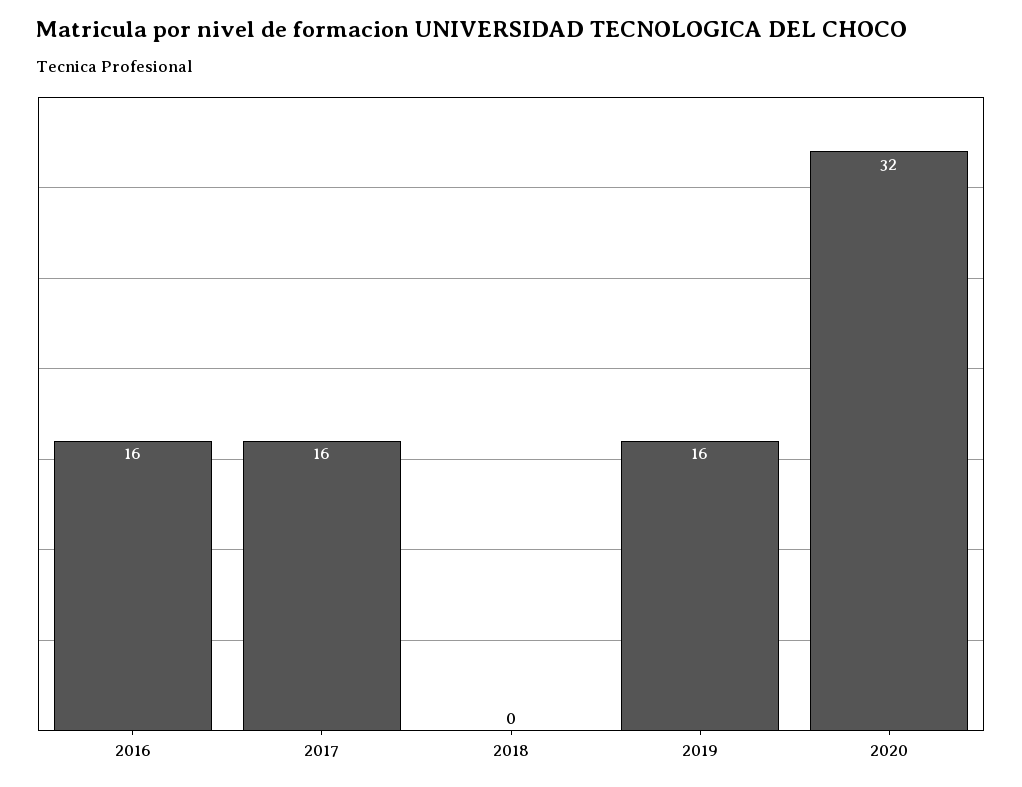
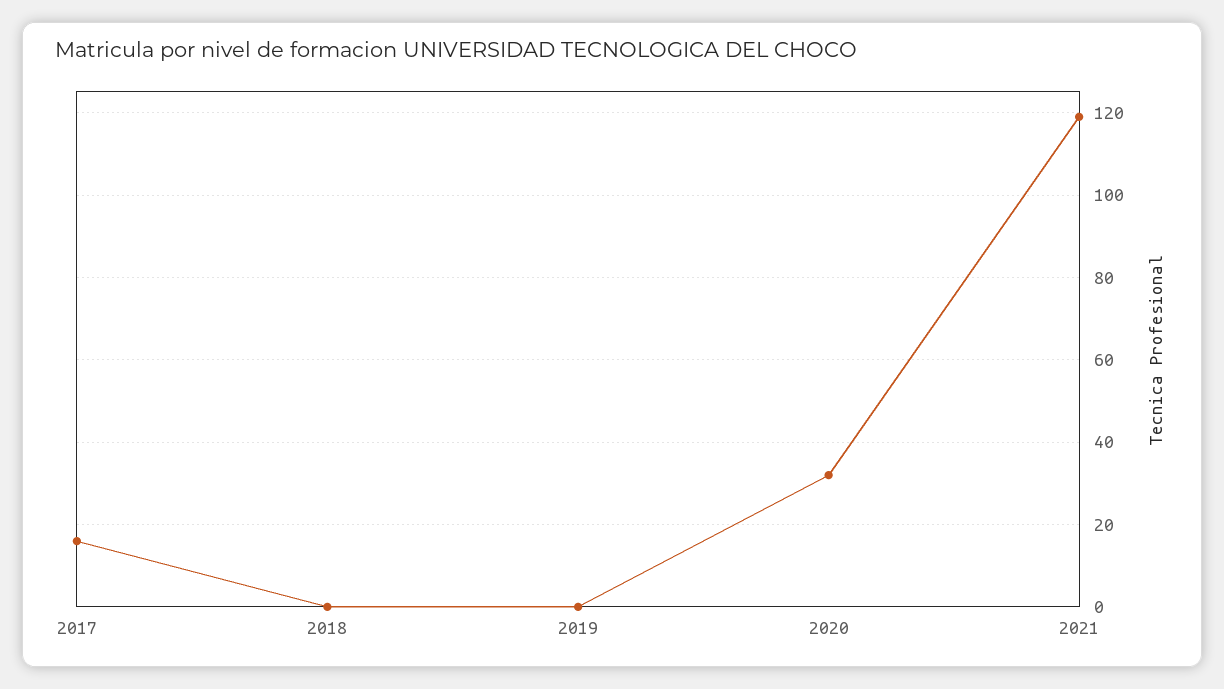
2016: 16 -> none
2019: 16 -> 0
2021: none -> 120

